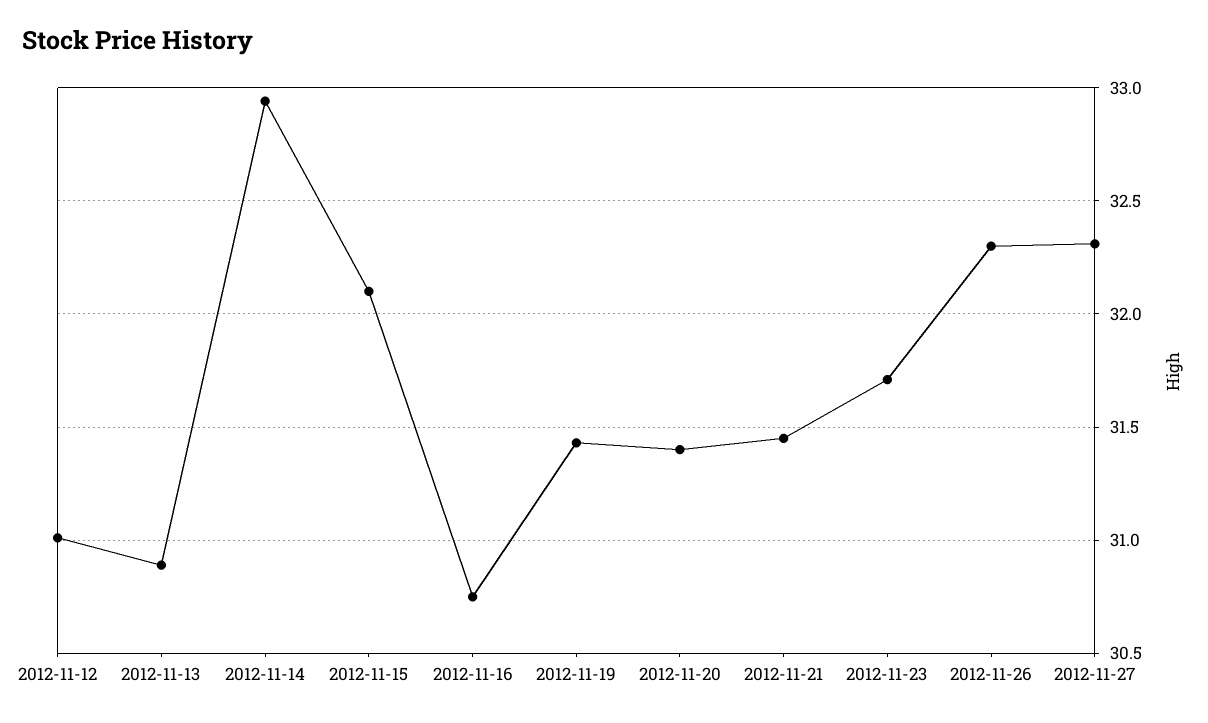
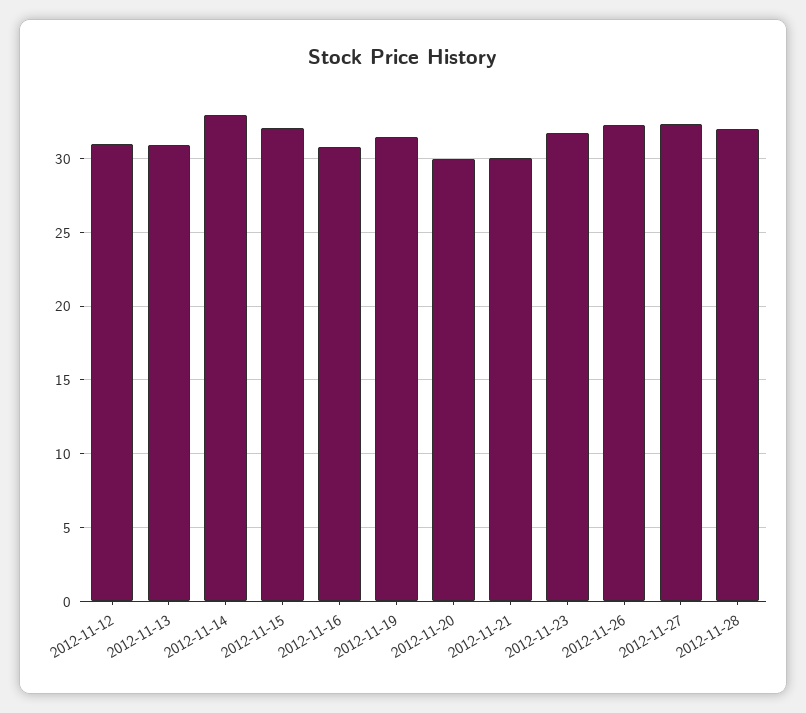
2012-11-20: 31.4 -> 30
2012-11-21: 31.45 -> 30
2012-11-28: none -> 32

